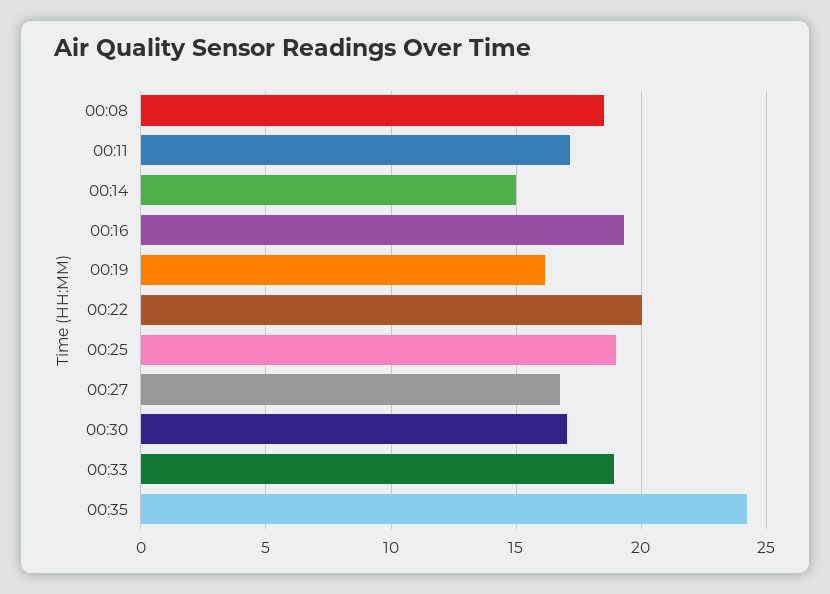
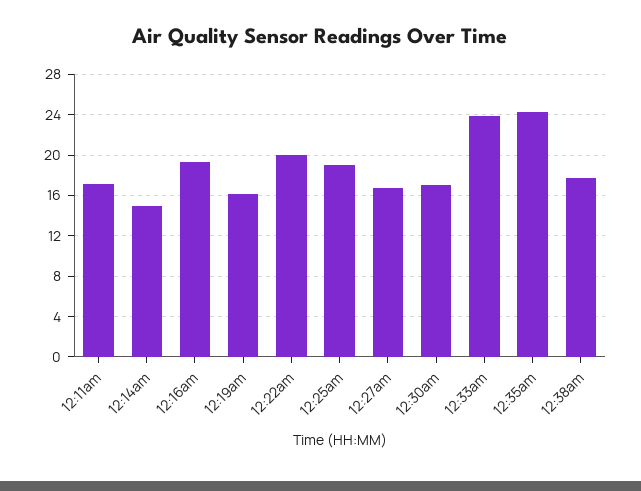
00:08: 18.5 -> none
00:33: 19 -> 24
12:38am: none -> 18

